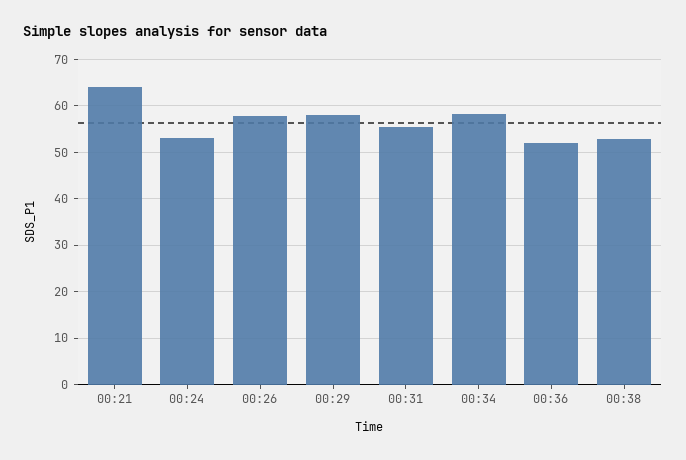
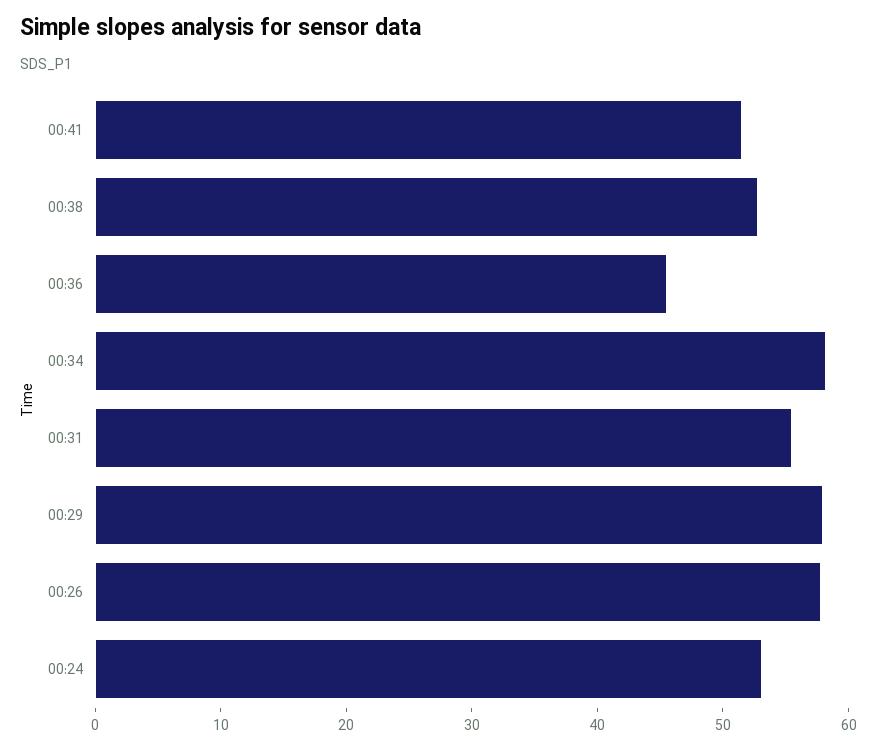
00:21: 64 -> none
00:36: 52 -> 46
00:41: none -> 52

